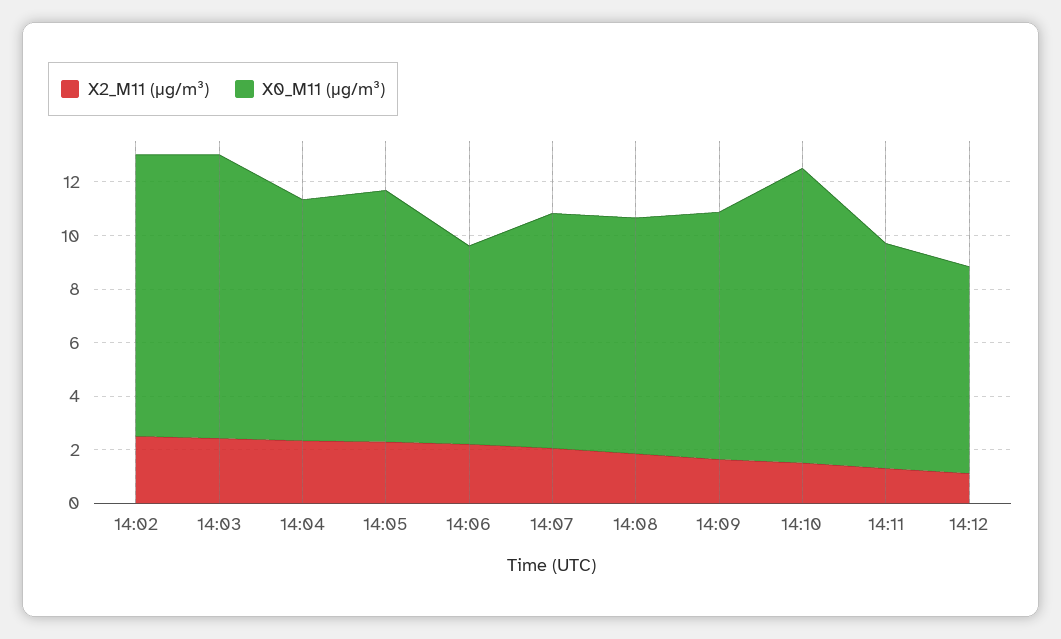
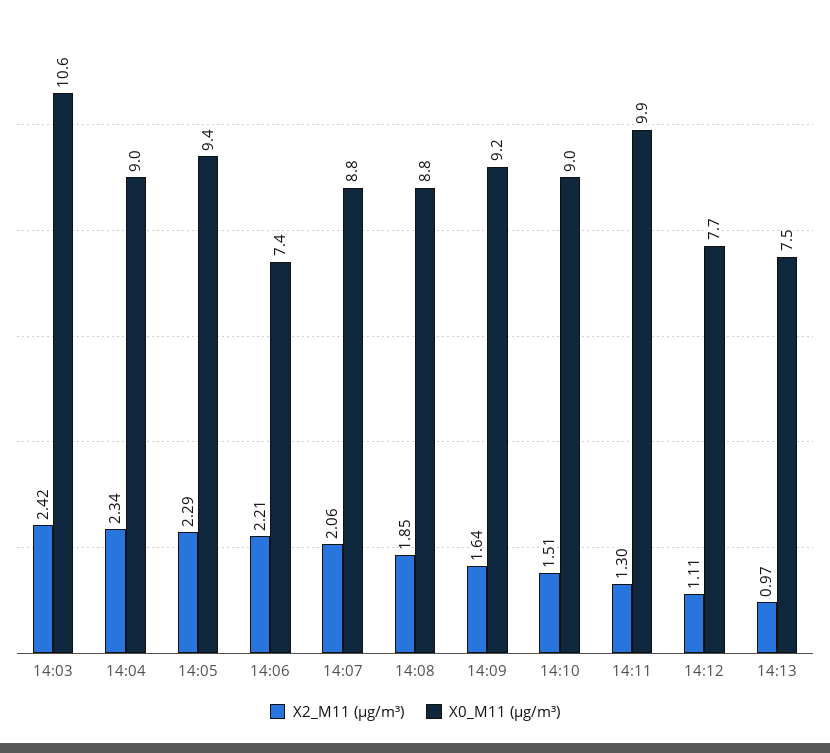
X2_M11 (μg/m³), 14:02: 2.5 -> none
X0_M11 (μg/m³), 14:02: 10.5 -> none
X0_M11 (μg/m³), 14:10: 11 -> 9
X0_M11 (μg/m³), 14:11: 8.5 -> 9.9
X2_M11 (μg/m³), 14:13: none -> 0.97
X0_M11 (μg/m³), 14:13: none -> 7.5

